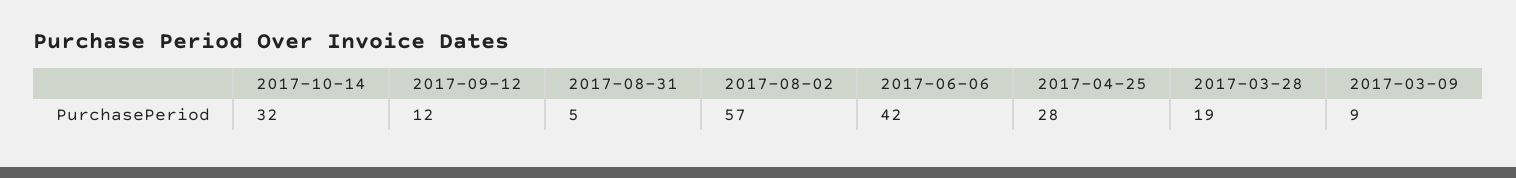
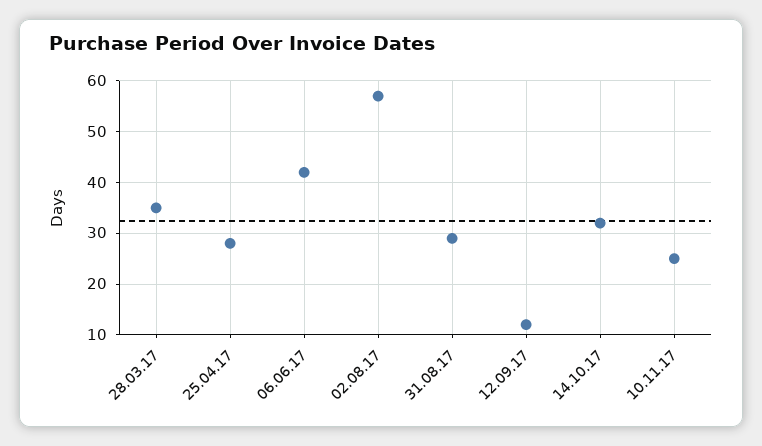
2017-08-31: 5 -> 30
2017-03-28: 19 -> 35
2017-03-09: 9 -> none
10.11.17: none -> 25

